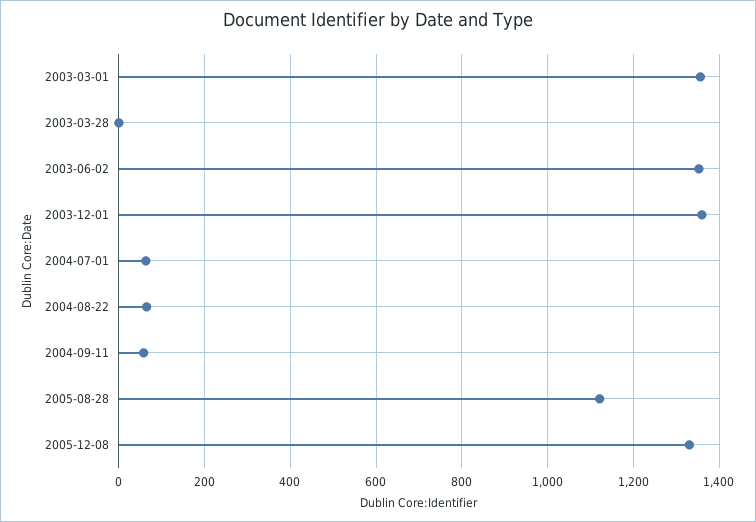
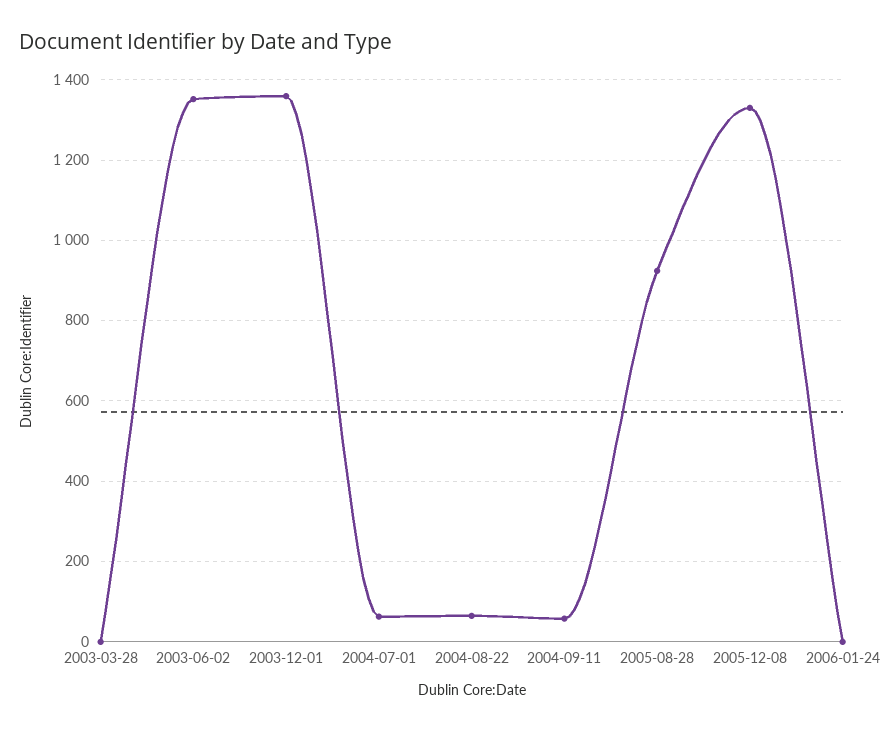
2003-03-01: 1360 -> none
2005-08-28: 1120 -> 920
2006-01-24: none -> 0

